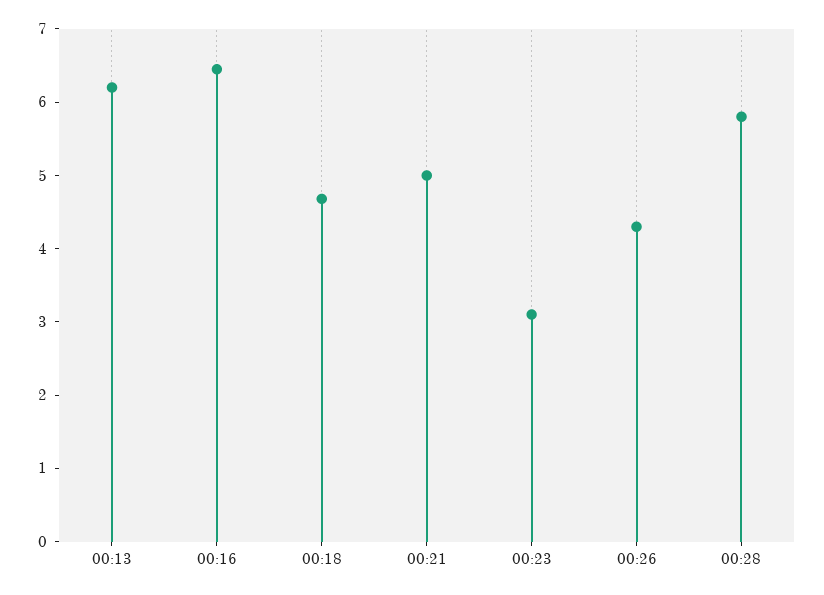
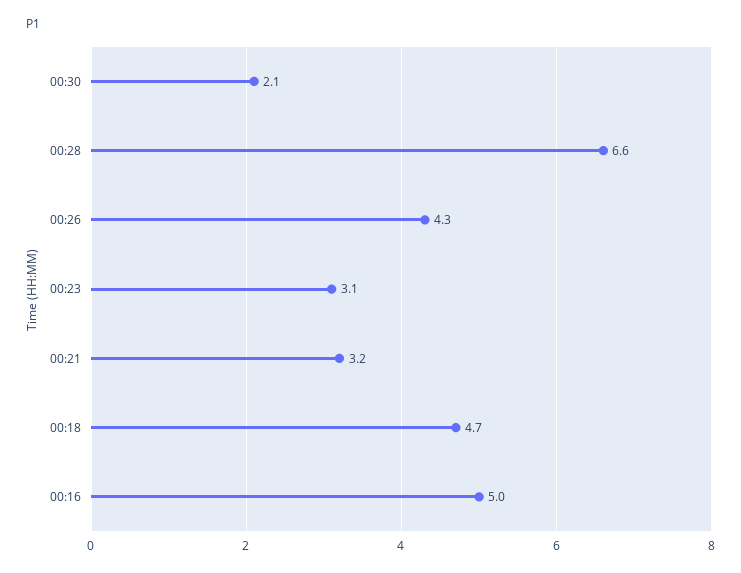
00:13: 6.2 -> none
00:16: 6.4 -> 5
00:21: 5 -> 3.2
00:28: 5.8 -> 6.6
00:30: none -> 2.1

